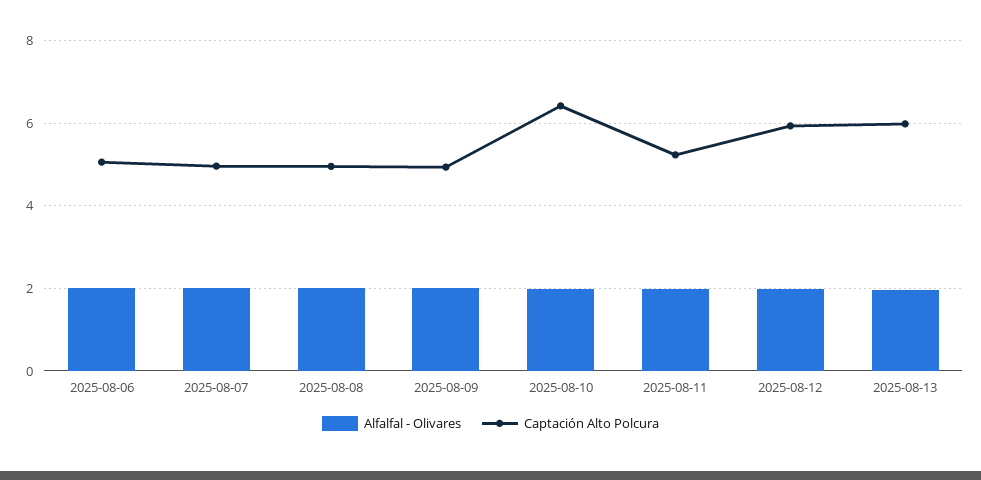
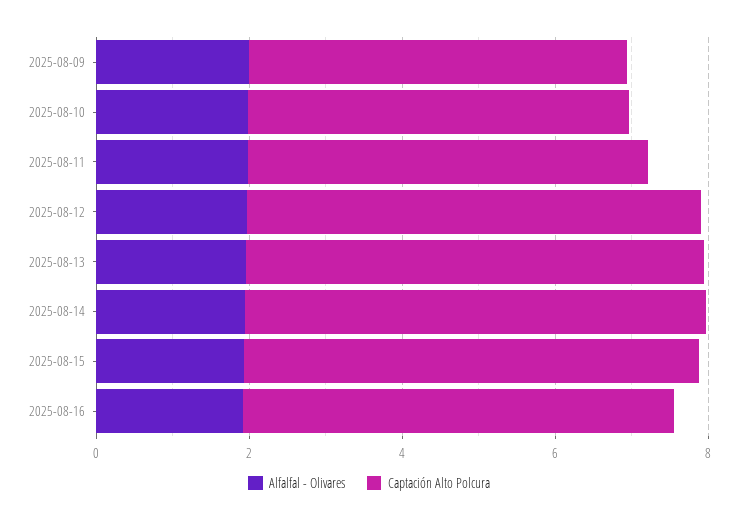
Alfalfal - Olivares, 2025-08-06: 2 -> none
Captación Alto Polcura, 2025-08-06: 5 -> none
Alfalfal - Olivares, 2025-08-07: 2 -> none
Captación Alto Polcura, 2025-08-07: 5 -> none
Alfalfal - Olivares, 2025-08-08: 2 -> none
Captación Alto Polcura, 2025-08-08: 5 -> none
Captación Alto Polcura, 2025-08-10: 6.4 -> 5
Alfalfal - Olivares, 2025-08-14: none -> 2
Captación Alto Polcura, 2025-08-14: none -> 6
Alfalfal - Olivares, 2025-08-15: none -> 2
Captación Alto Polcura, 2025-08-15: none -> 6
Alfalfal - Olivares, 2025-08-16: none -> 2
Captación Alto Polcura, 2025-08-16: none -> 5.5

